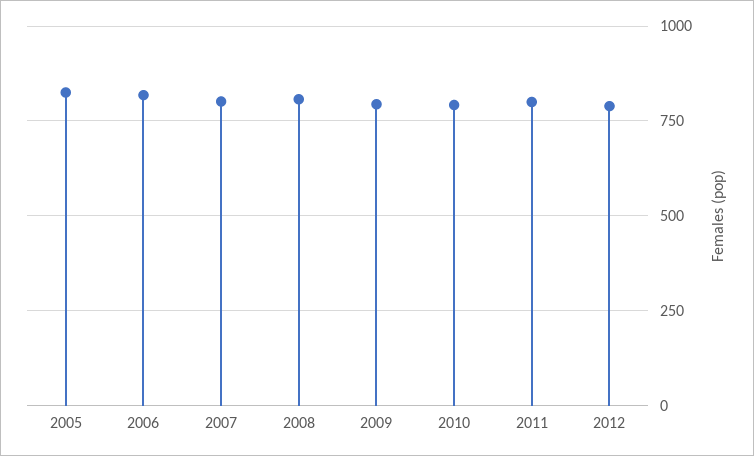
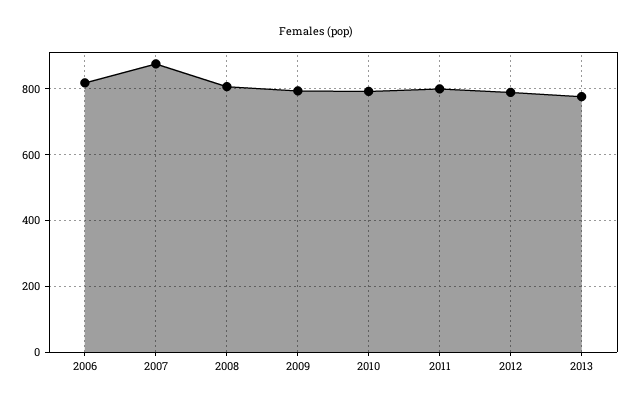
2005: 825 -> none
2007: 800 -> 880
2013: none -> 780

